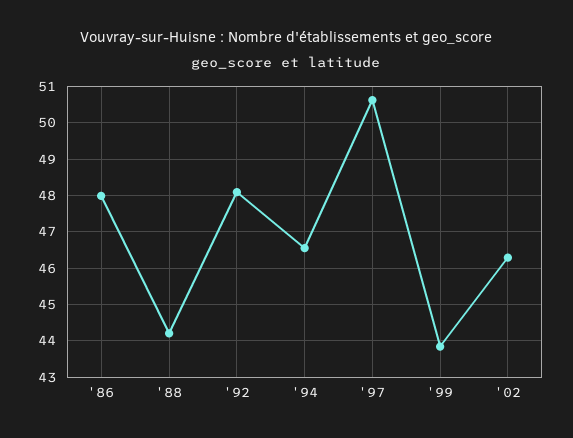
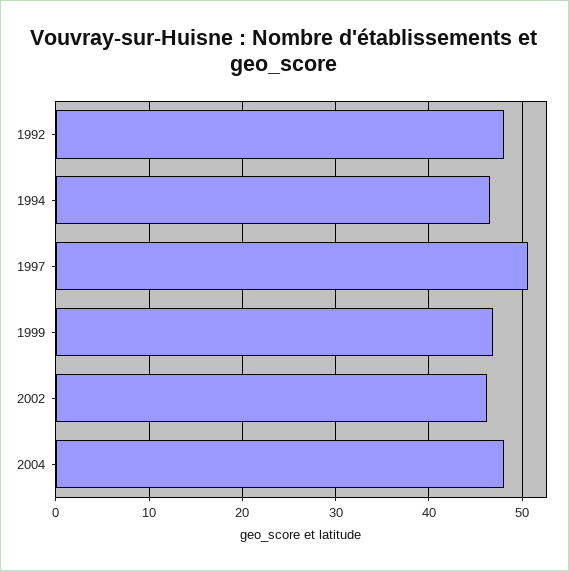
'86: 48 -> none
'88: 44.2 -> none
'99: 43.8 -> 47
2004: none -> 48

